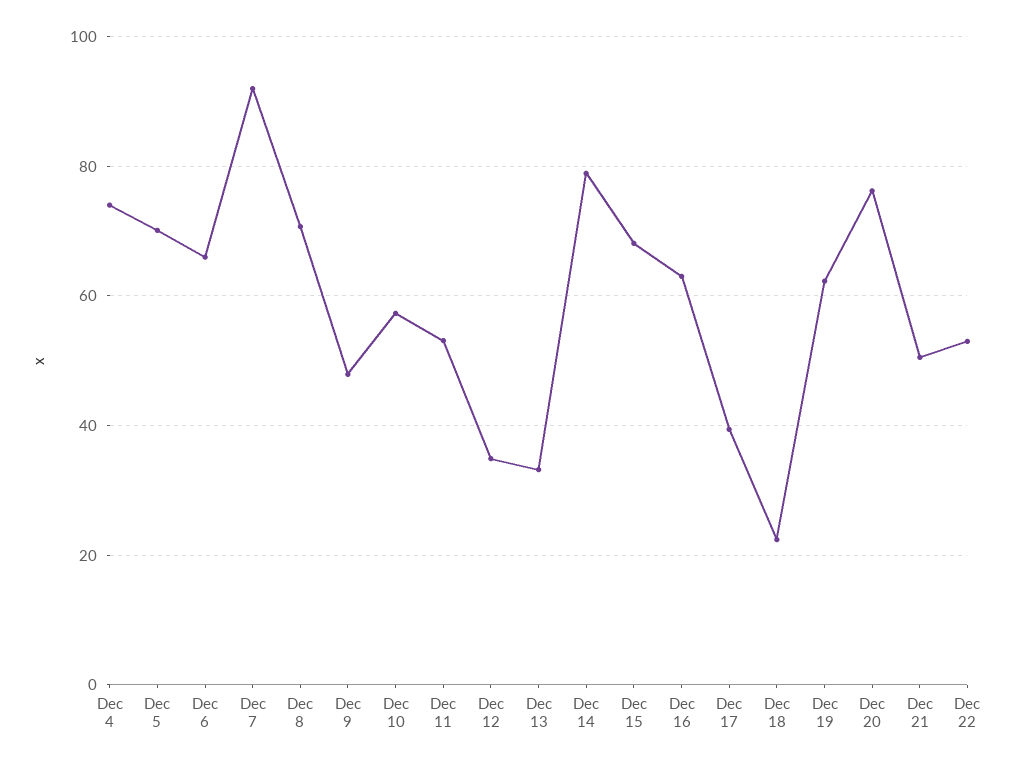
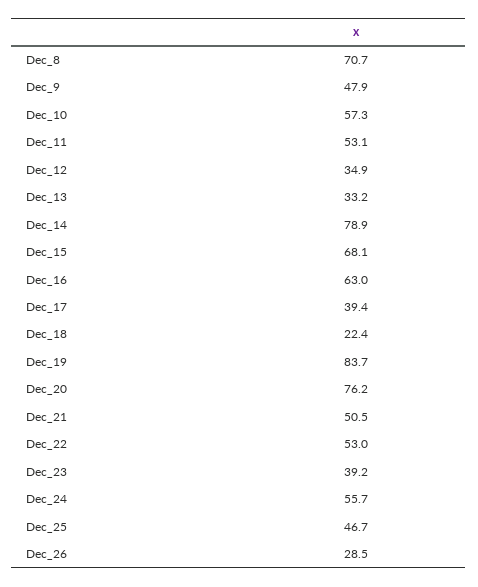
Dec 4: 74 -> none
Dec 5: 70 -> none
Dec 6: 66 -> none
Dec 7: 92 -> none
Dec 19: 62 -> 83.7
Dec_23: none -> 39.2
Dec_24: none -> 55.7
Dec_25: none -> 46.7
Dec_26: none -> 28.5

